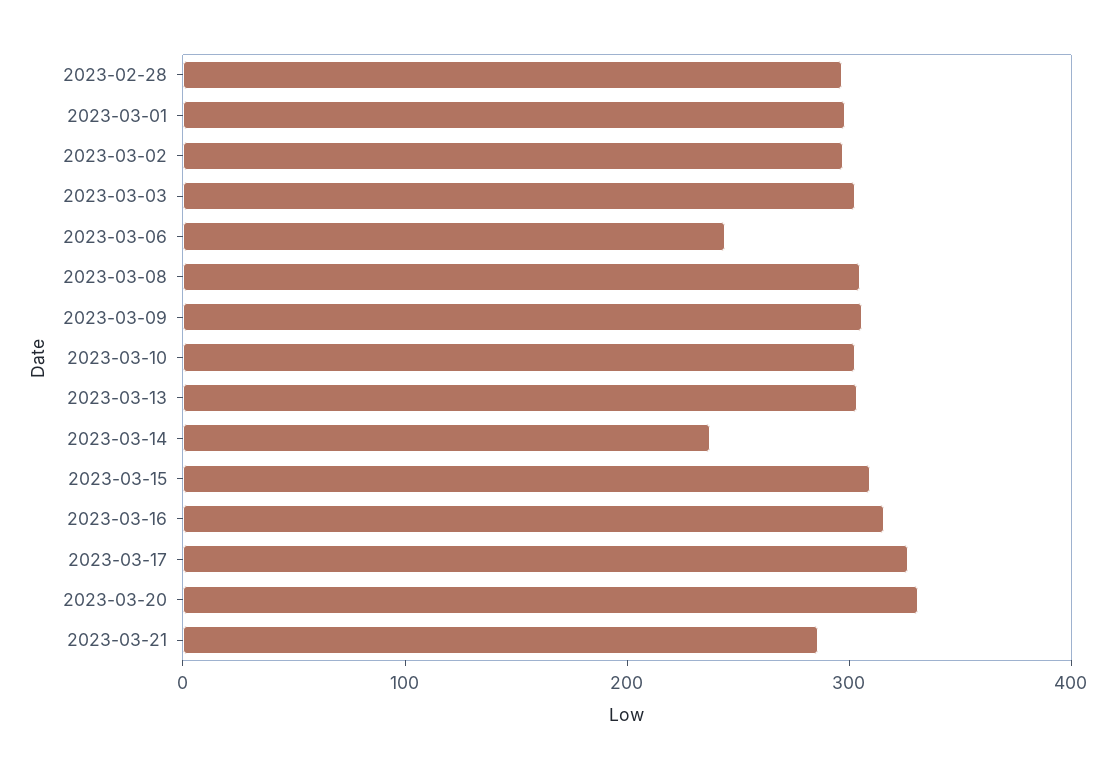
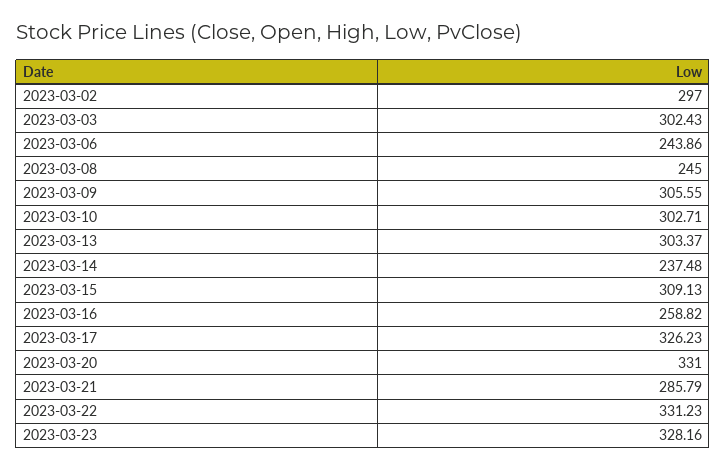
2023-02-28: 300 -> none
2023-03-01: 300 -> none
2023-03-08: 300 -> 245
2023-03-16: 320 -> 258.82
2023-03-22: none -> 331.23
2023-03-23: none -> 328.16

